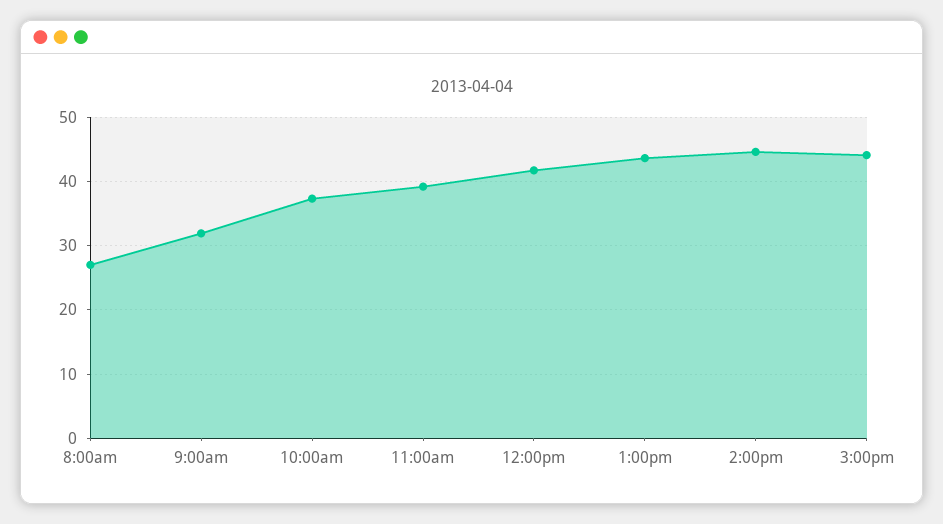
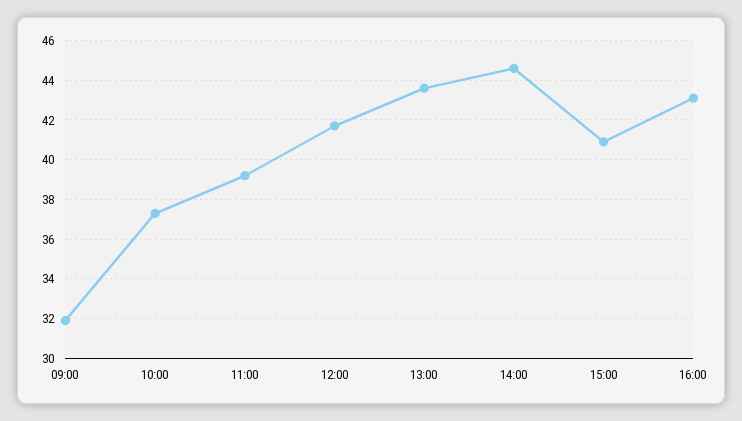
8:00am: 27 -> none
3:00pm: 44 -> 41
16:00: none -> 43

